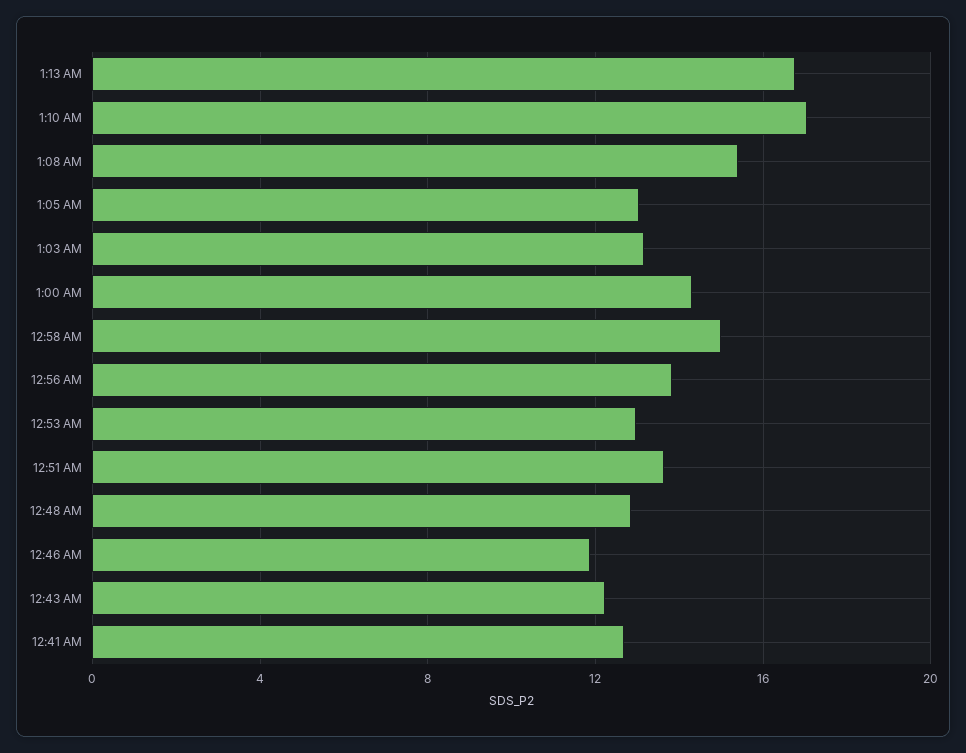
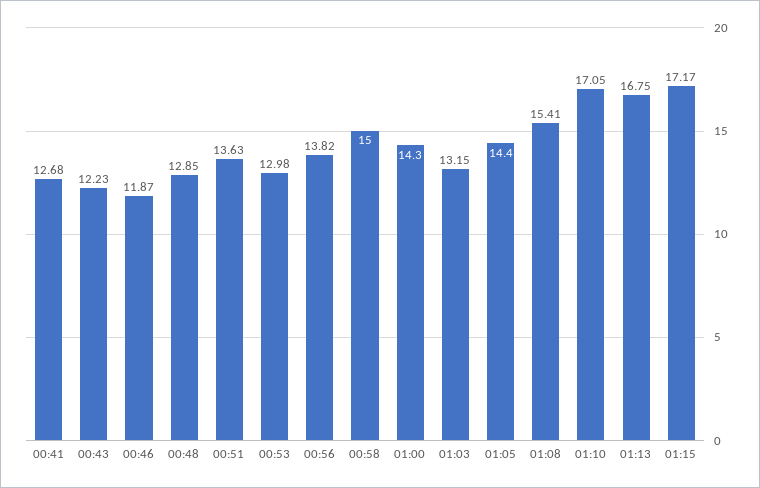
1:05 AM: 13 -> 14.4
01:15: none -> 17.17

